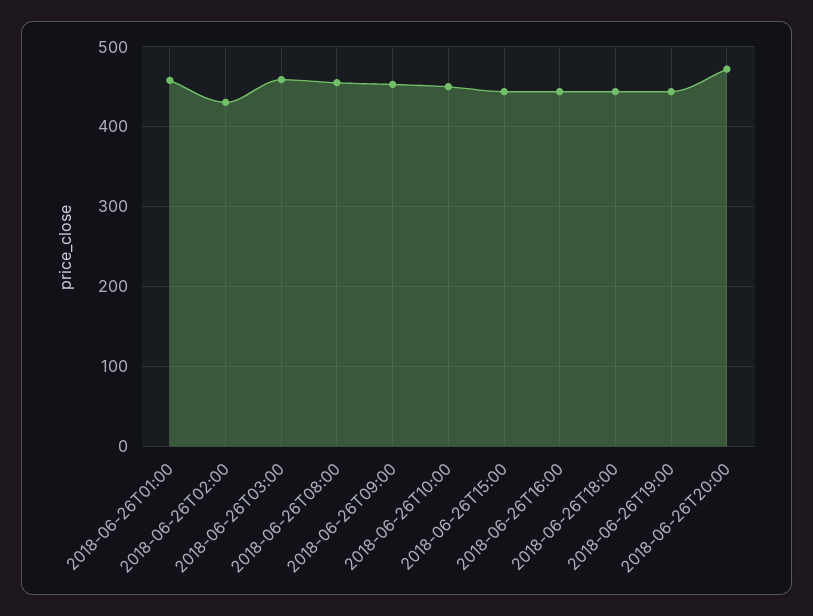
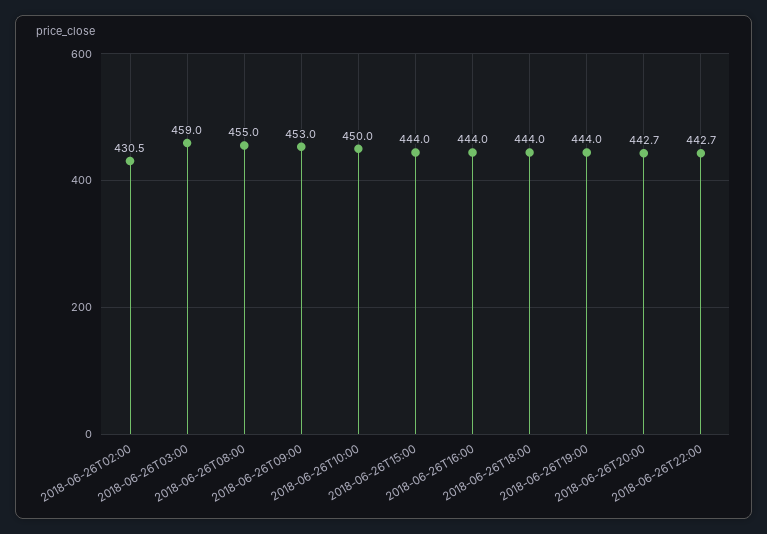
2018-06-26T01:00: 460 -> none
2018-06-26T20:00: 470 -> 442.7
2018-06-26T22:00: none -> 442.7

